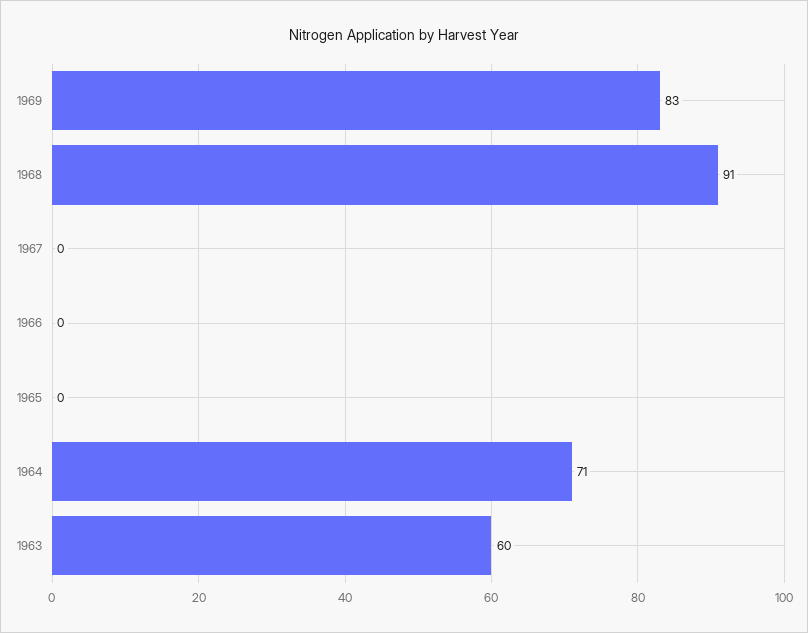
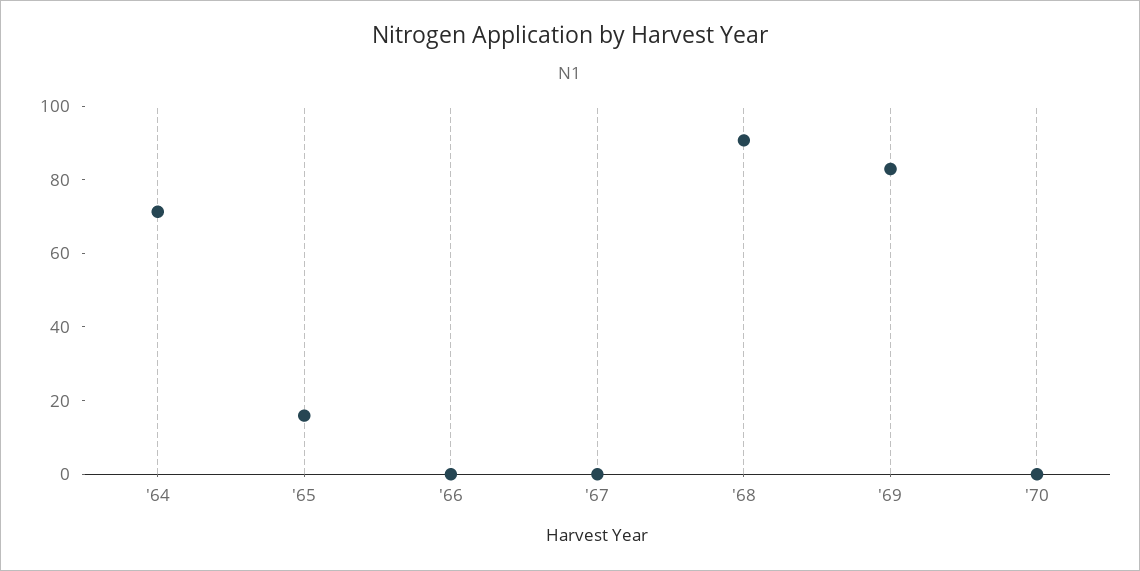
1965: 0 -> 15
1963: 60 -> none
'70: none -> 0

